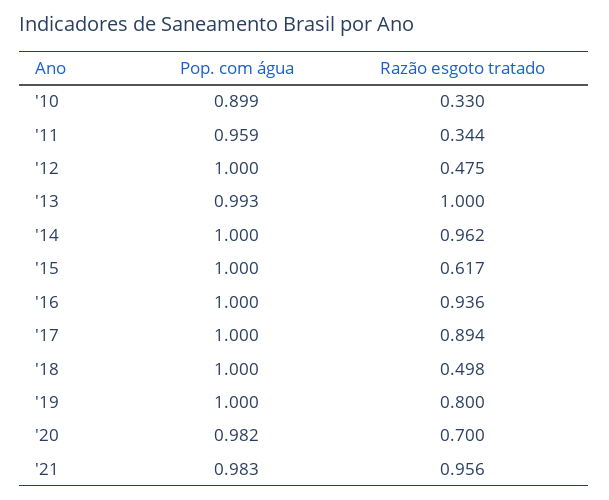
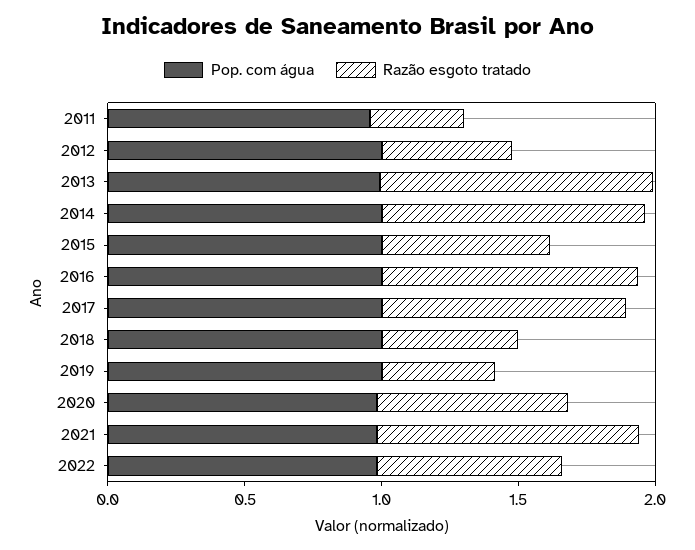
Pop. com água, '10: 0.899 -> none
Razão esgoto tratado, '10: 0.33 -> none
Razão esgoto tratado, '19: 0.8 -> 0.4
Pop. com água, 2022: none -> 1
Razão esgoto tratado, 2022: none -> 0.7

